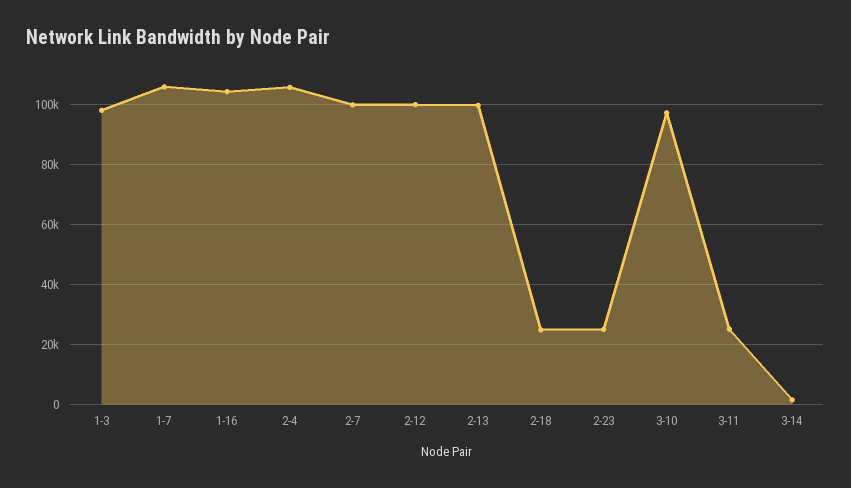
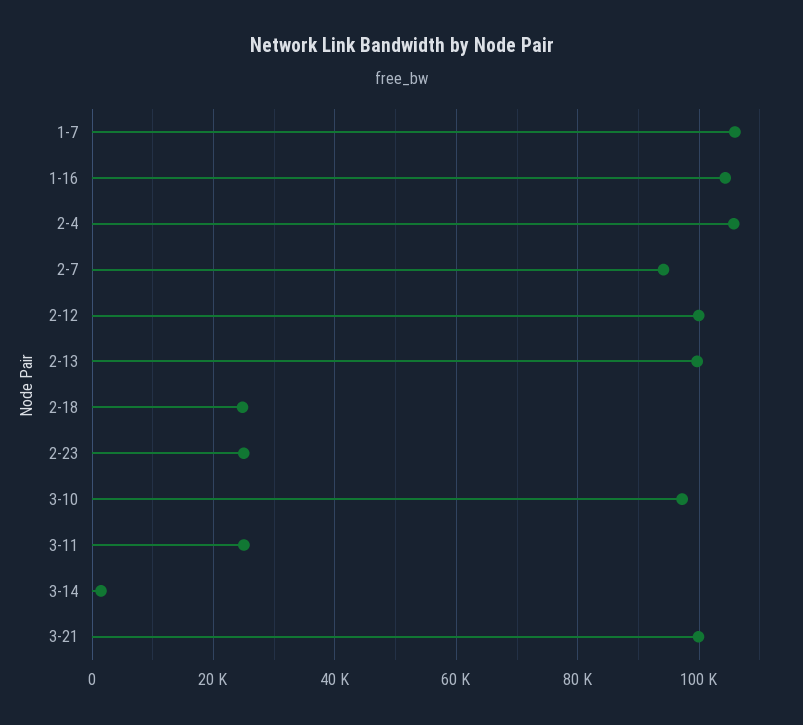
1-3: 97500 -> none
2-7: 100000 -> 94000
3-21: none -> 100000

